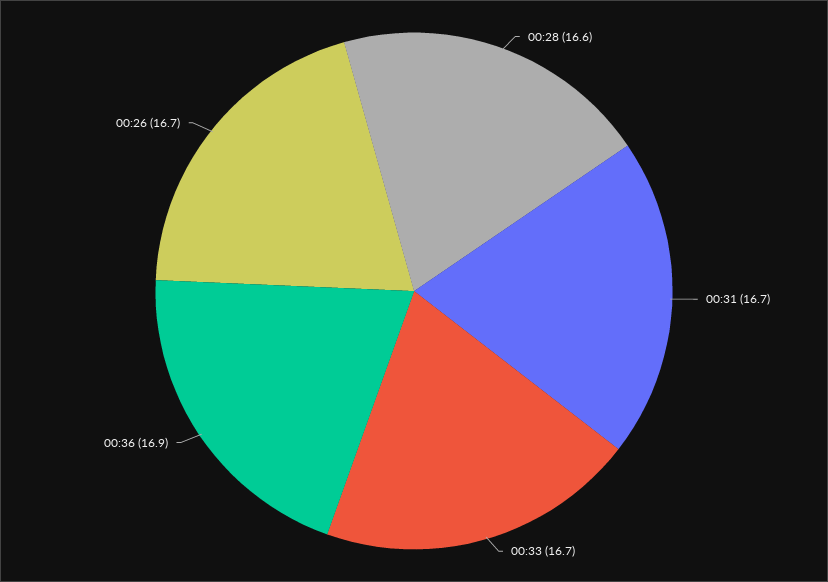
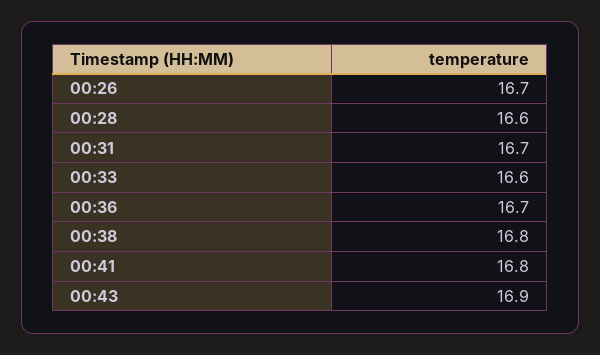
00:33: 16.7 -> 16.6
00:36: 16.9 -> 16.7
00:38: none -> 16.8
00:41: none -> 16.8
00:43: none -> 16.9

